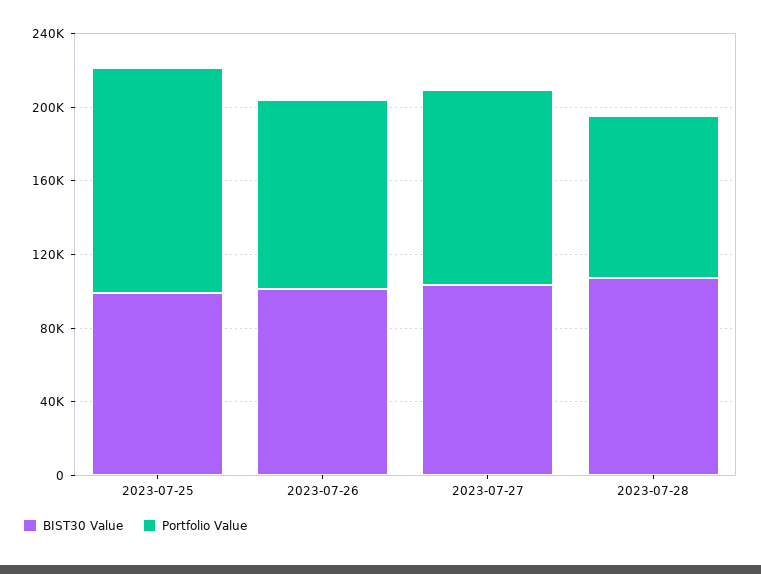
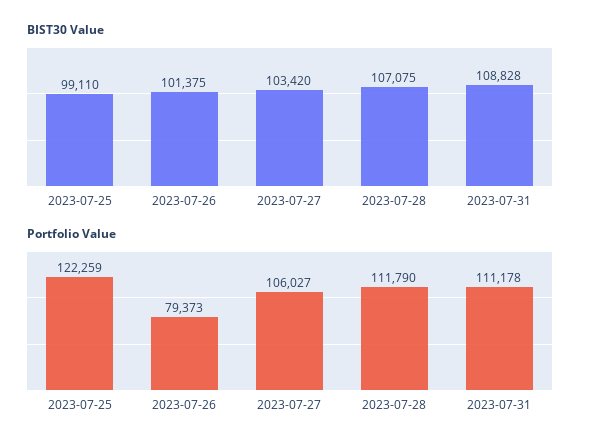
Portfolio Value, 2023-07-26: 100000 -> 79373
Portfolio Value, 2023-07-28: 90000 -> 111790
BIST30 Value, 2023-07-31: none -> 108828
Portfolio Value, 2023-07-31: none -> 111178

